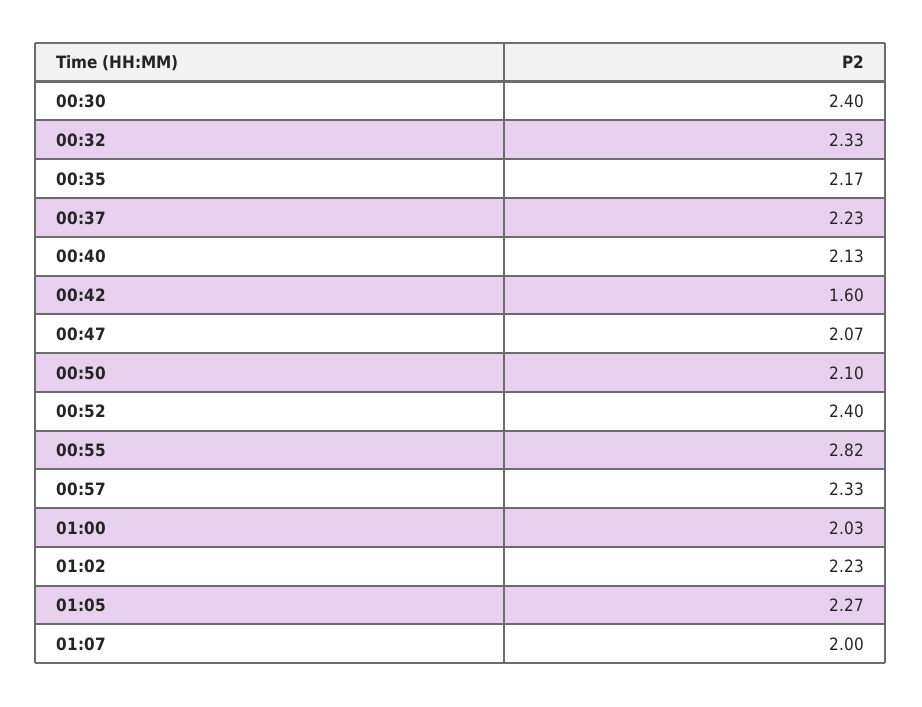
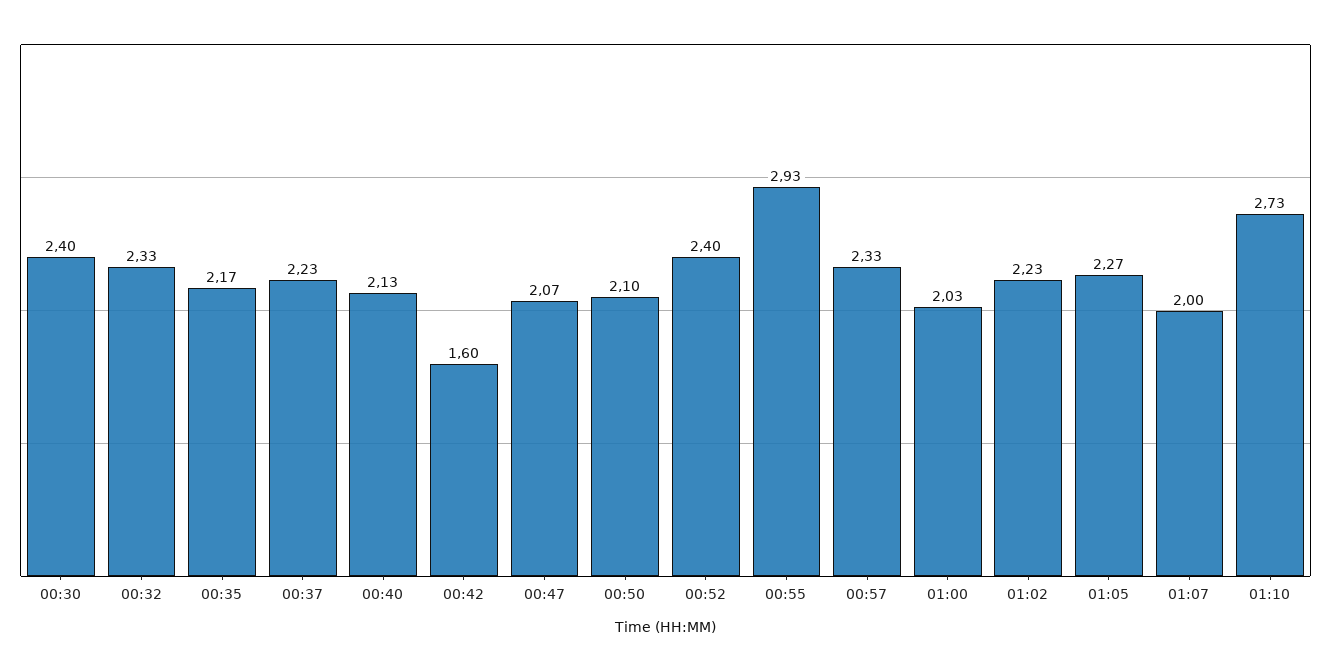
00:55: 2.82 -> 2.93
01:10: none -> 2.73

